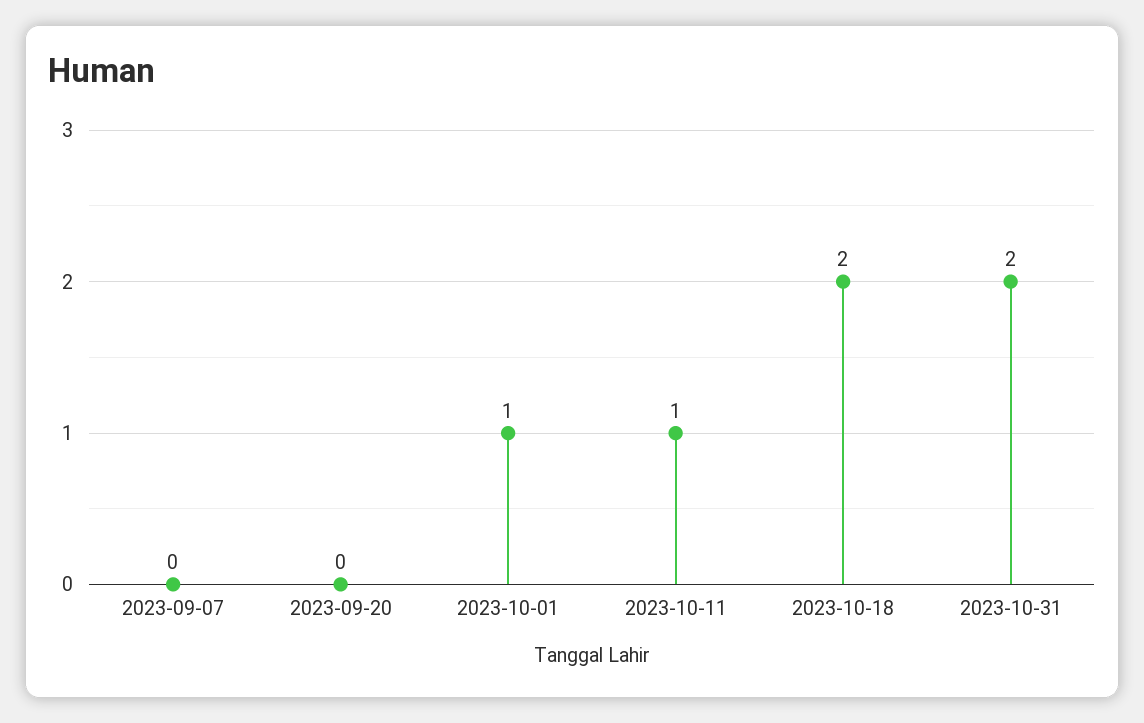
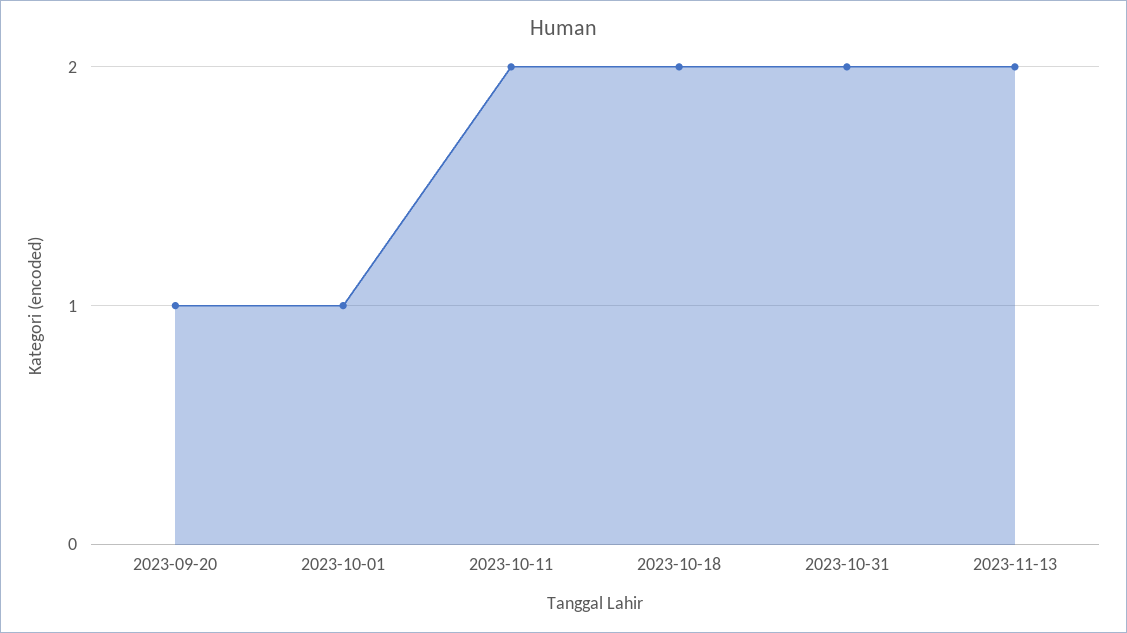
2023-09-07: 0 -> none
2023-09-20: 0 -> 1
2023-10-11: 1 -> 2
2023-11-13: none -> 2

